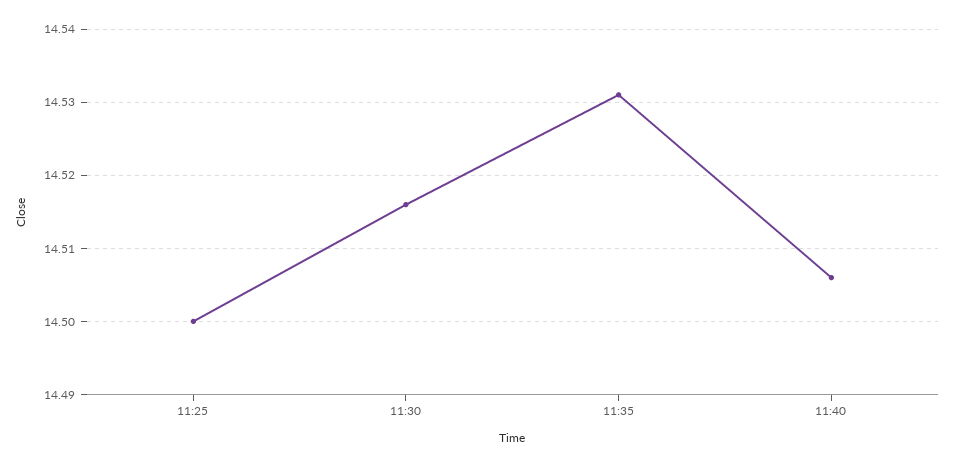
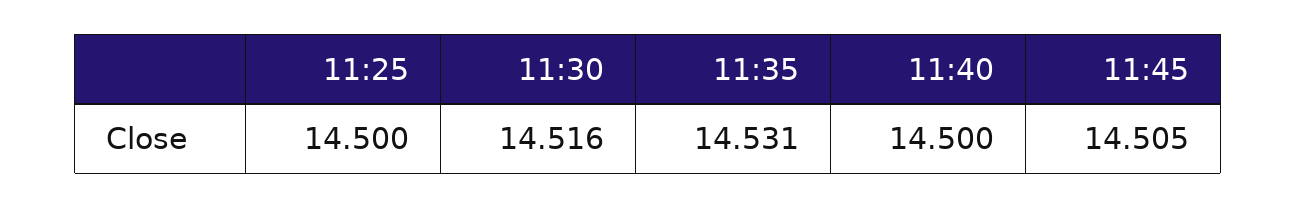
11:40: 14.506 -> 14.5
11:45: none -> 14.505

